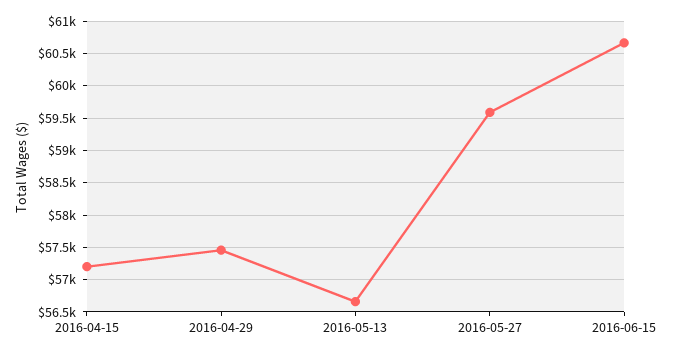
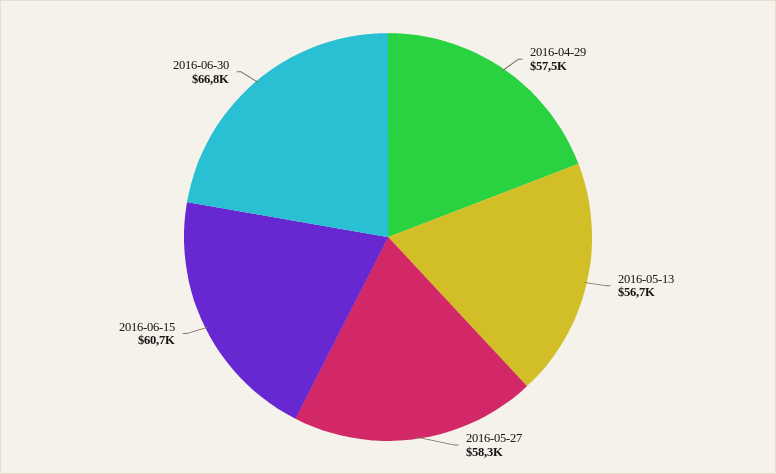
2016-04-15: 57200 -> none
2016-05-27: 59600 -> 58300
2016-06-30: none -> 66800

